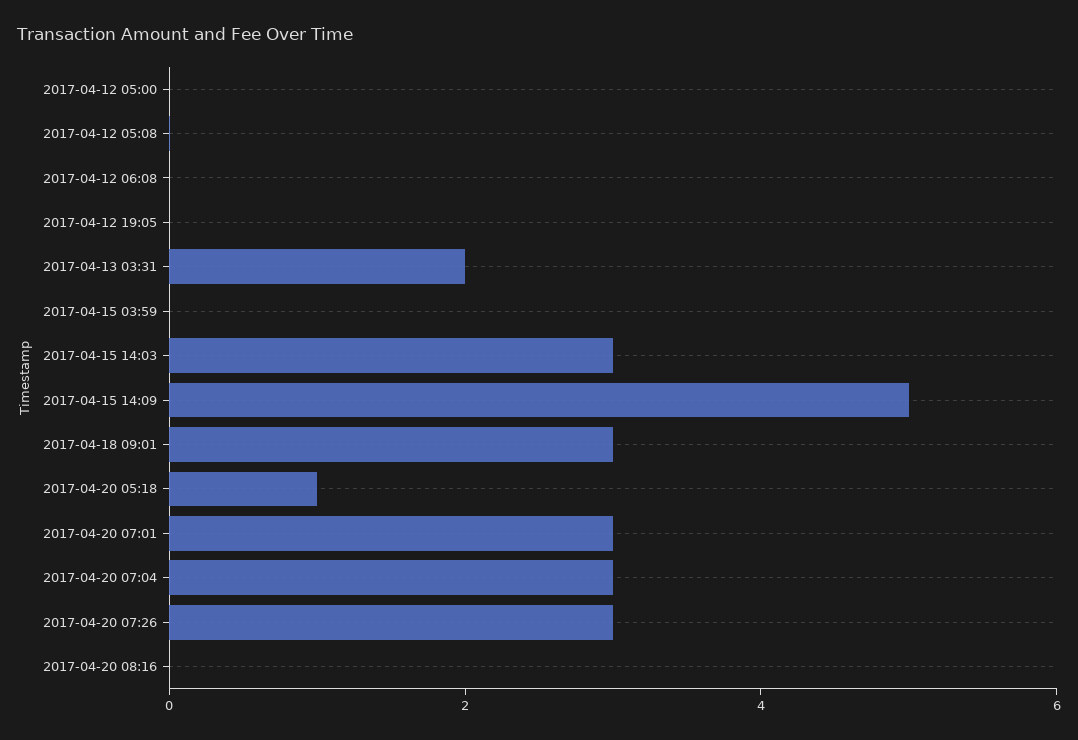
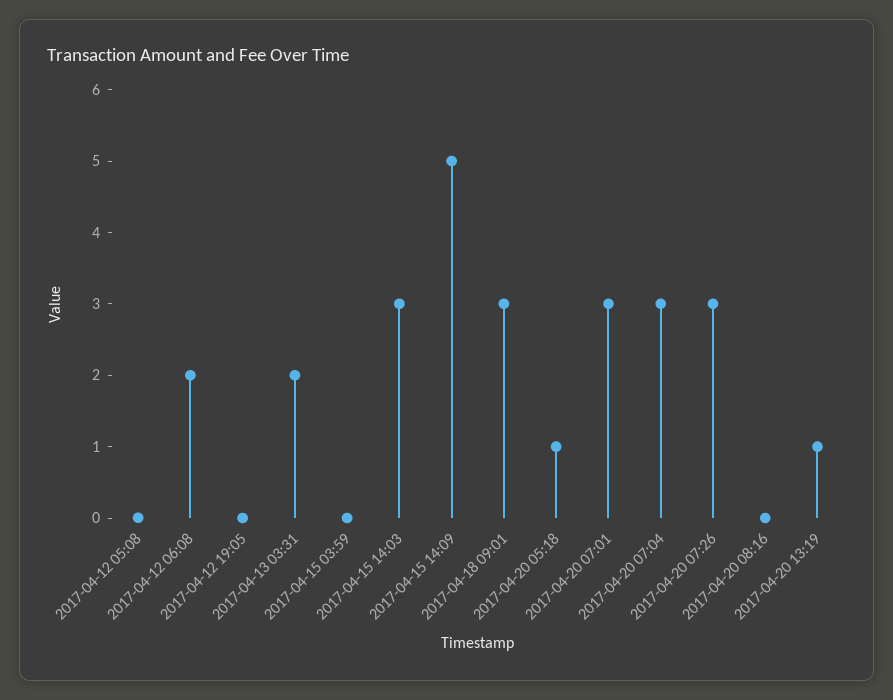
2017-04-12 05:00: 0 -> none
2017-04-12 06:08: 0 -> 2
2017-04-20 13:19: none -> 1

